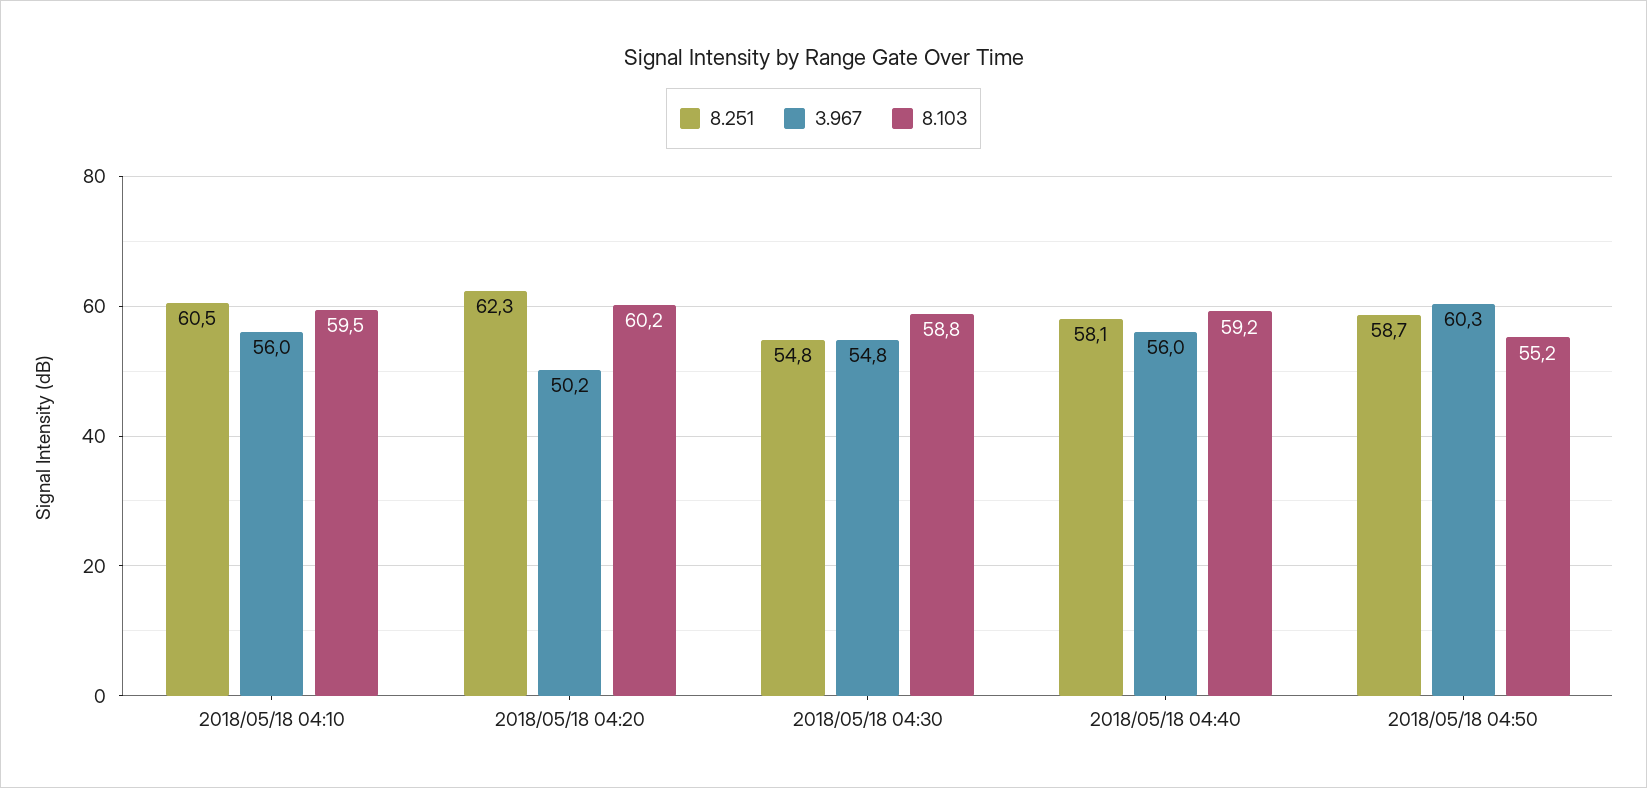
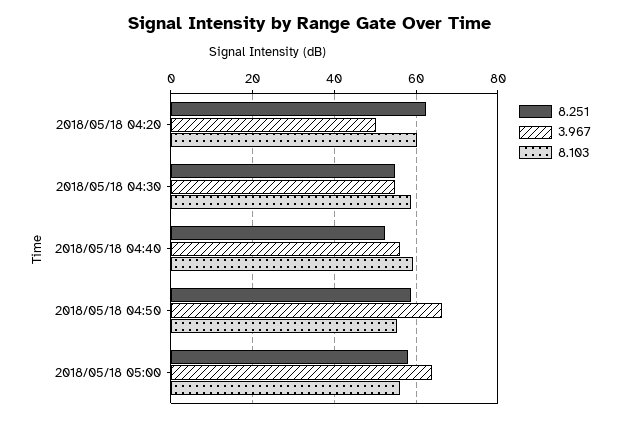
8.251, 2018/05/18 04:10: 60.5 -> none
3.967, 2018/05/18 04:10: 56 -> none
8.103, 2018/05/18 04:10: 59.5 -> none
8.251, 2018/05/18 04:40: 58.1 -> 52
3.967, 2018/05/18 04:50: 60.3 -> 66
8.251, 2018/05/18 05:00: none -> 58
3.967, 2018/05/18 05:00: none -> 64
8.103, 2018/05/18 05:00: none -> 56

